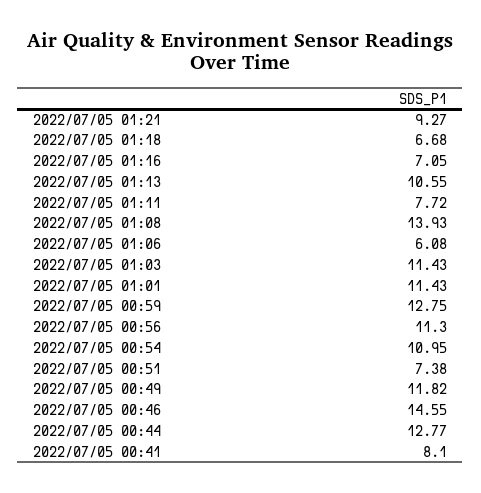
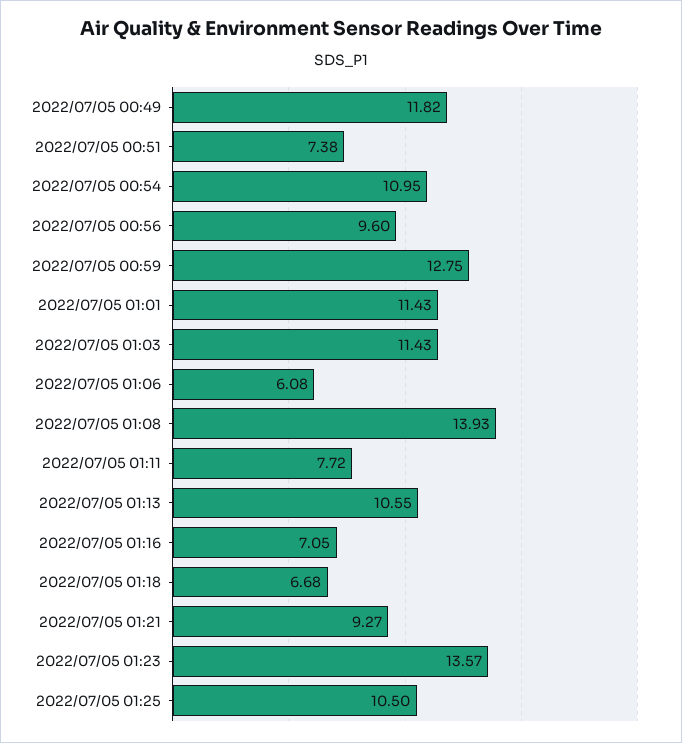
2022/07/05 00:56: 11.3 -> 9.6
2022/07/05 00:46: 14.55 -> none
2022/07/05 00:44: 12.77 -> none
2022/07/05 00:41: 8.1 -> none
2022/07/05 01:23: none -> 13.57
2022/07/05 01:25: none -> 10.5

